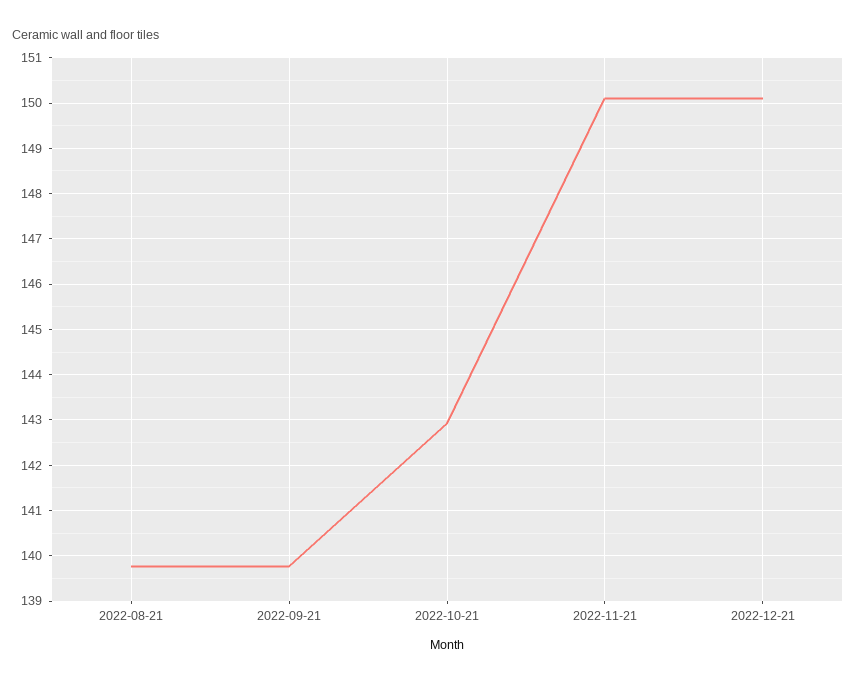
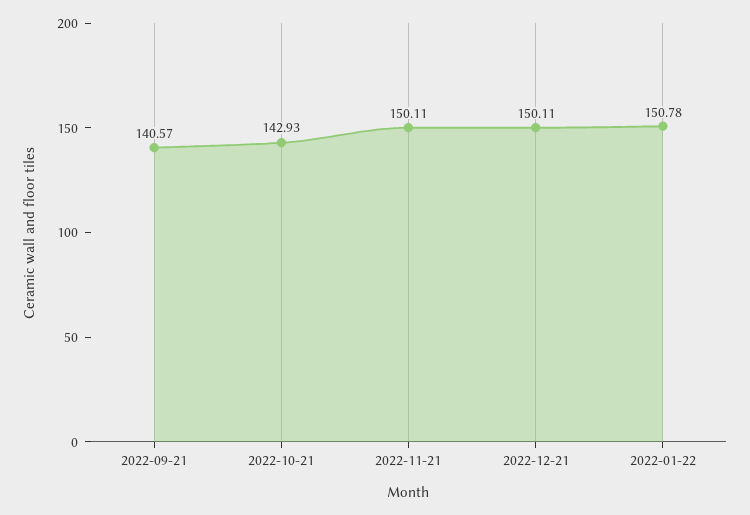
2022-08-21: 139.8 -> none
2022-09-21: 139.8 -> 140.57
2022-01-22: none -> 150.78

